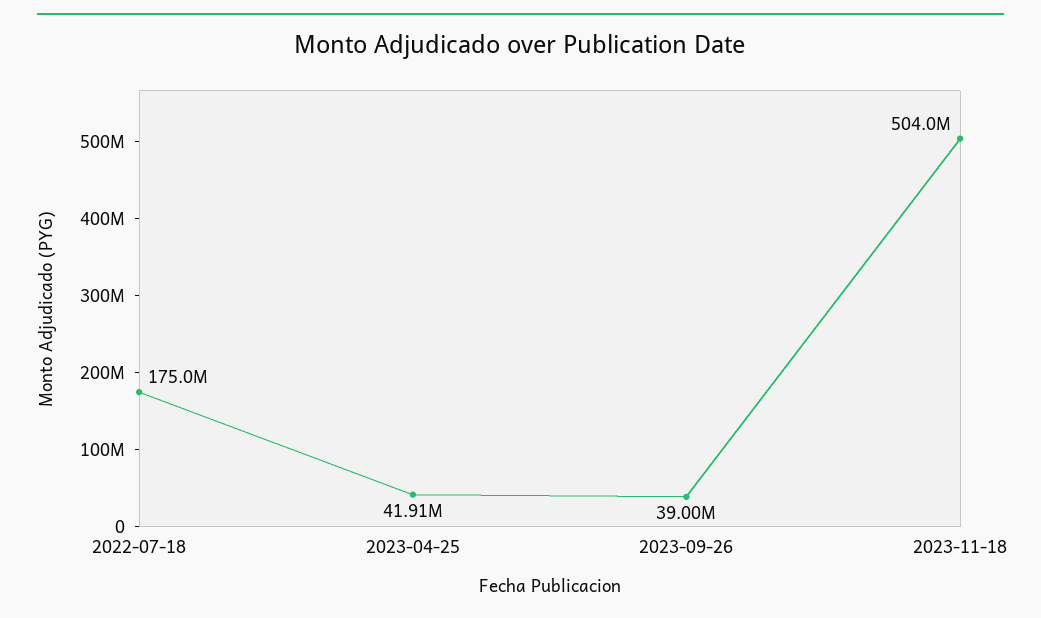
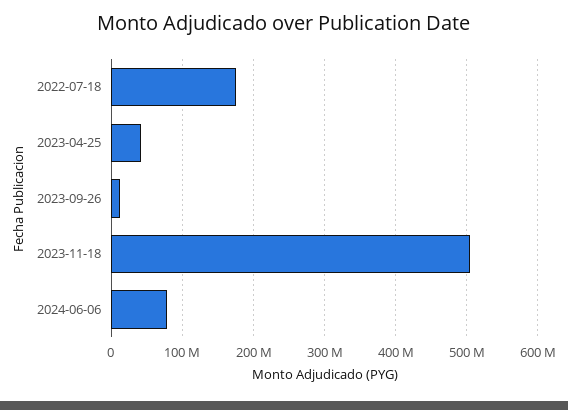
2023-09-26: 39000000 -> 10000000
2024-06-06: none -> 80000000

